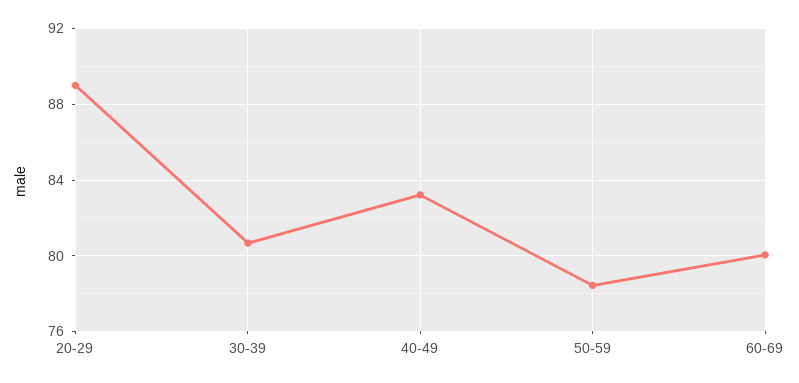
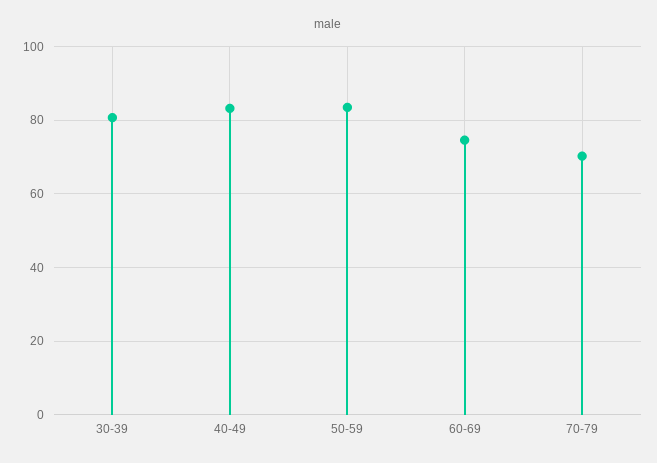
20-29: 89 -> none
50-59: 78.5 -> 84
60-69: 80 -> 74
70-79: none -> 70

